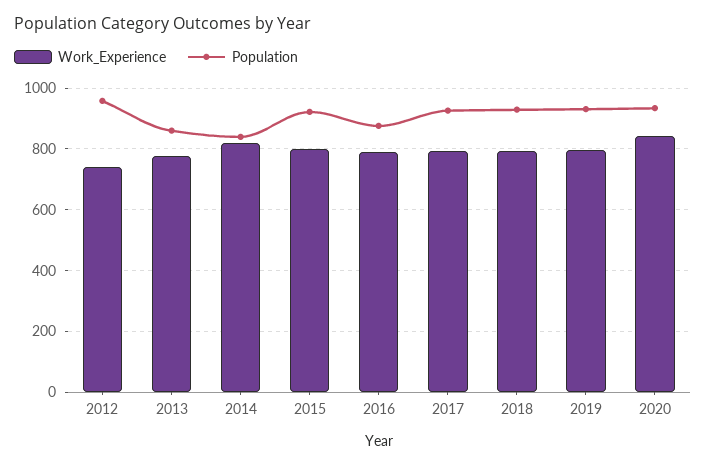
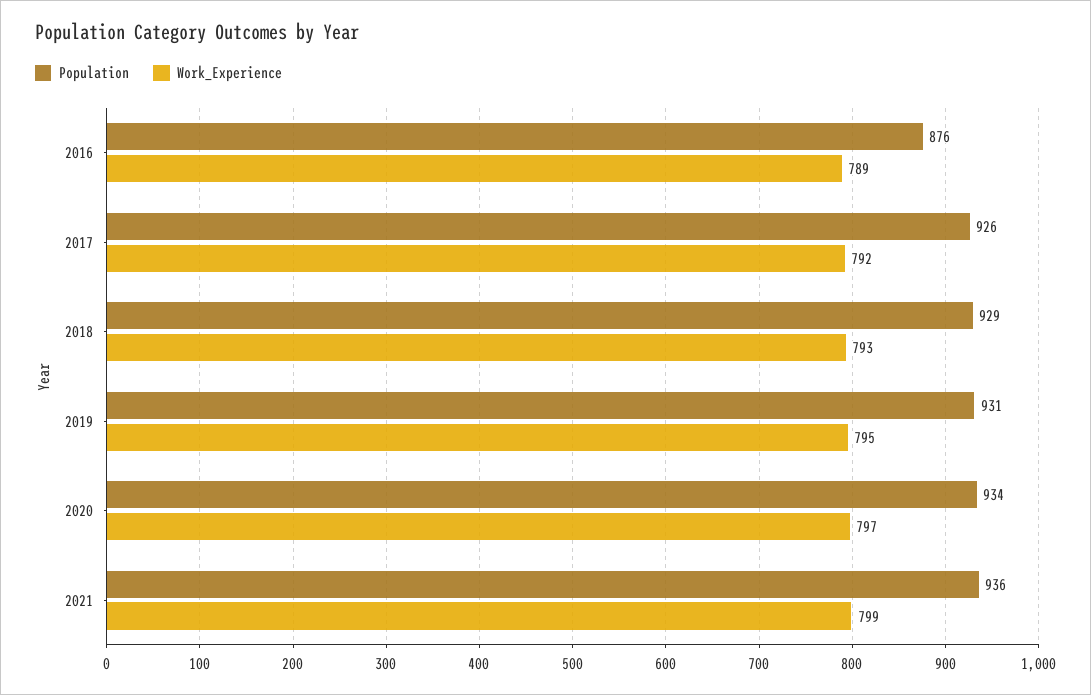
Work_Experience, 2012: 740 -> none
Population, 2012: 960 -> none
Work_Experience, 2013: 780 -> none
Population, 2013: 860 -> none
Work_Experience, 2014: 820 -> none
Population, 2014: 840 -> none
Work_Experience, 2015: 800 -> none
Population, 2015: 920 -> none
Work_Experience, 2020: 840 -> 797
Population, 2021: none -> 936
Work_Experience, 2021: none -> 799

